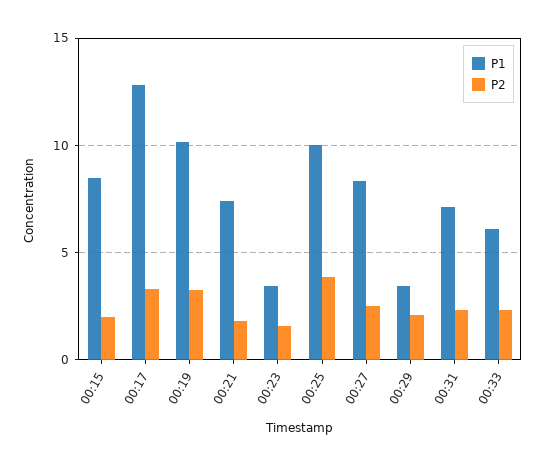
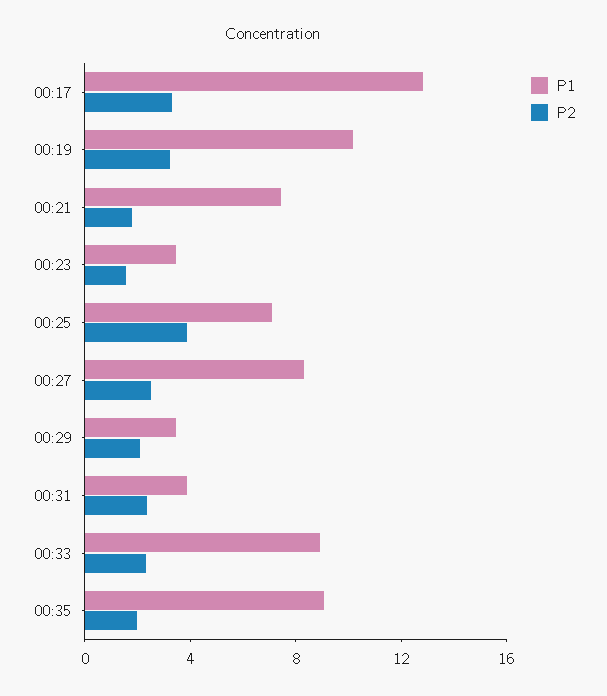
P1, 00:15: 8.5 -> none
P2, 00:15: 2 -> none
P1, 00:25: 10 -> 7
P1, 00:31: 7 -> 4
P1, 00:33: 6 -> 9
P1, 00:35: none -> 9
P2, 00:35: none -> 2

